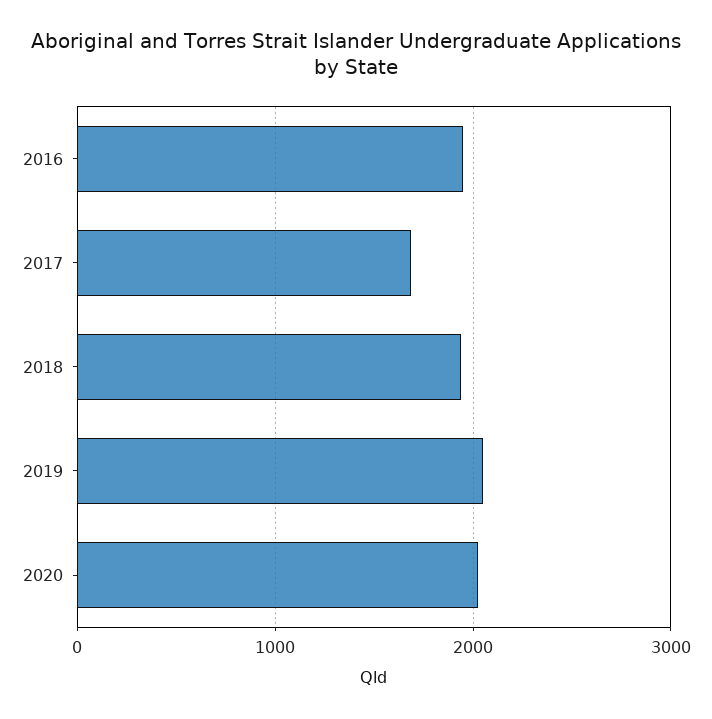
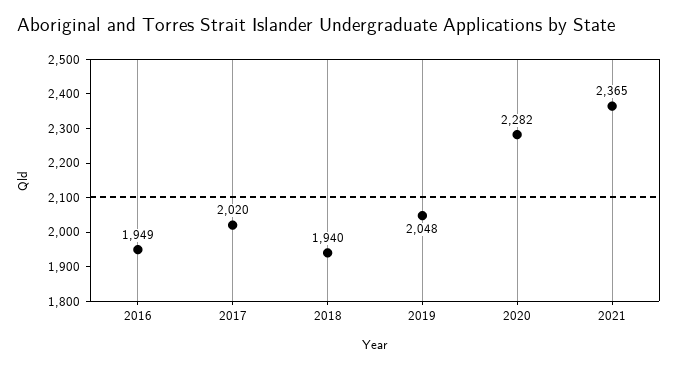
2017: 1700 -> 2020
2020: 2000 -> 2282
2021: none -> 2365

